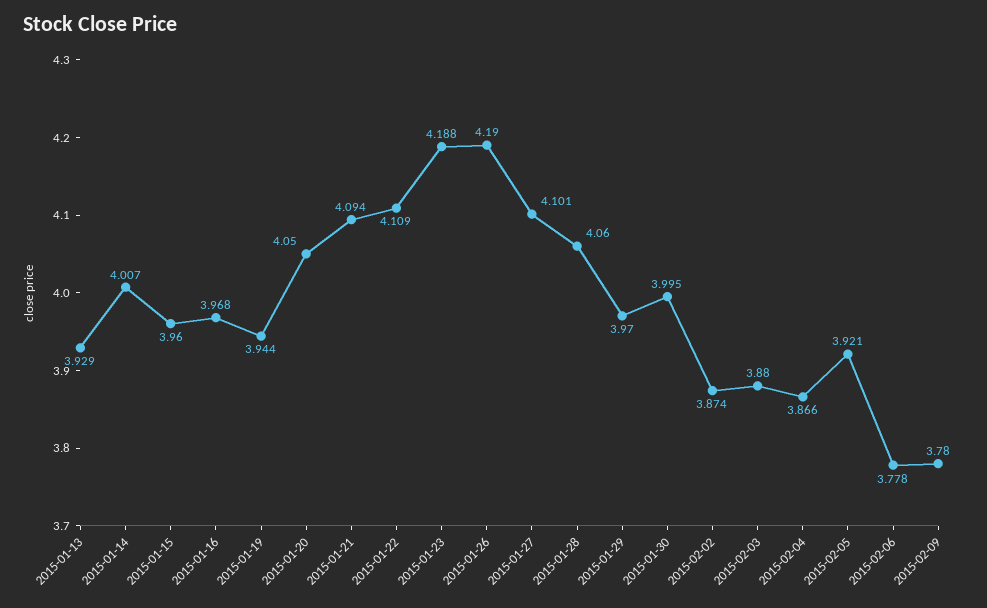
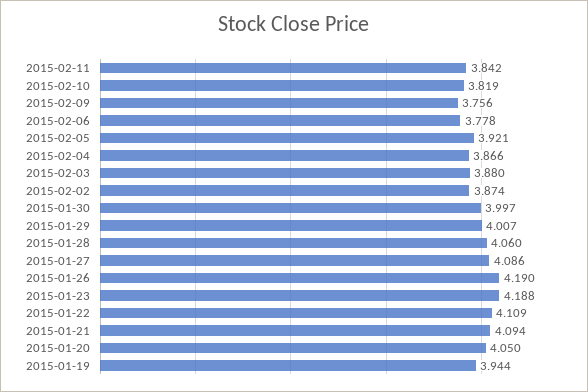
2015-01-13: 3.929 -> none
2015-01-14: 4.007 -> none
2015-01-15: 3.96 -> none
2015-01-16: 3.968 -> none
2015-01-27: 4.101 -> 4.086
2015-01-29: 3.97 -> 4.007
2015-01-30: 3.995 -> 3.997
2015-02-09: 3.78 -> 3.756
2015-02-11: none -> 3.842
2015-02-10: none -> 3.819

